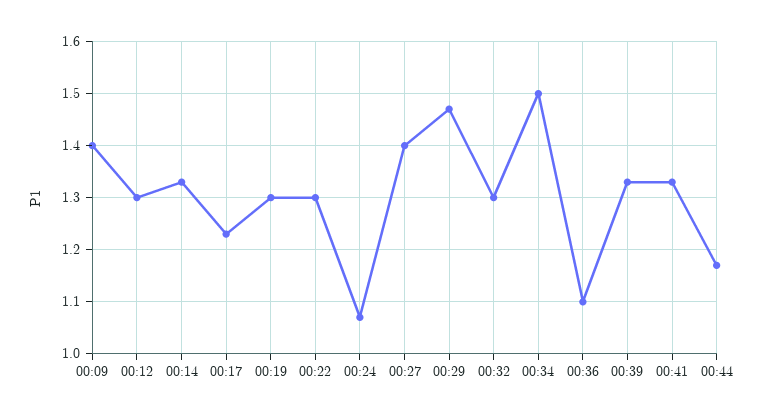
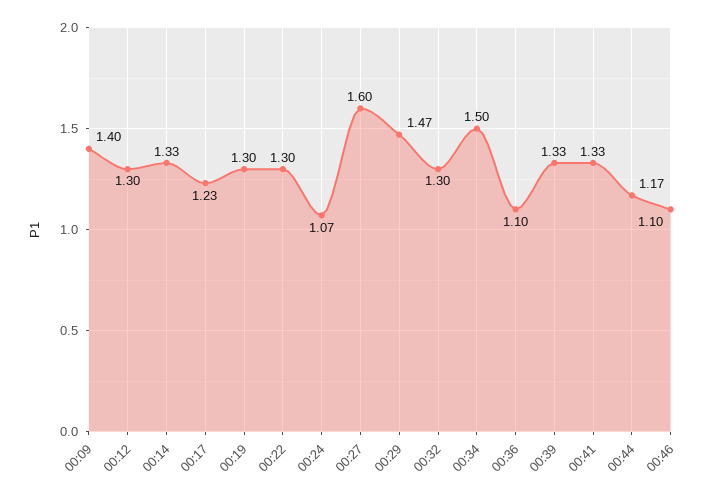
00:27: 1.4 -> 1.6
00:46: none -> 1.1

